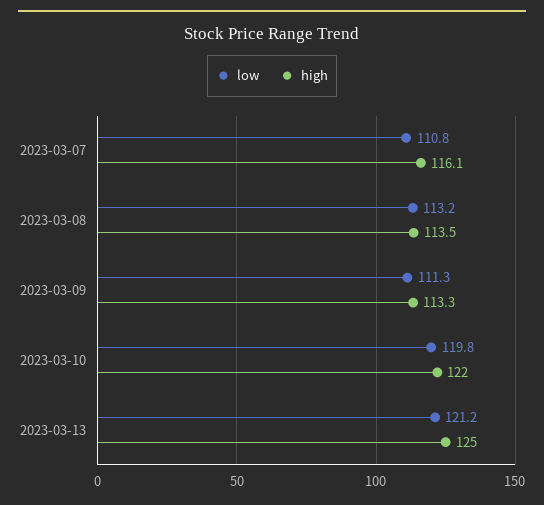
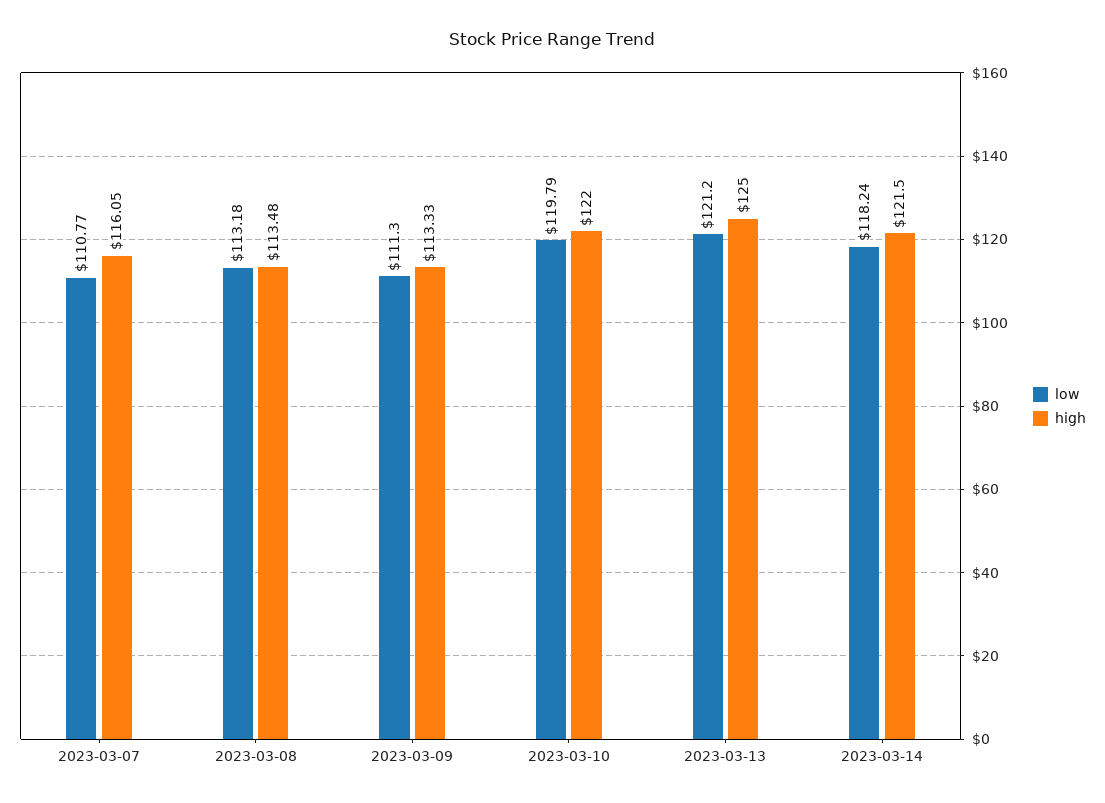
low, 2023-03-14: none -> 118.24
high, 2023-03-14: none -> 121.5

